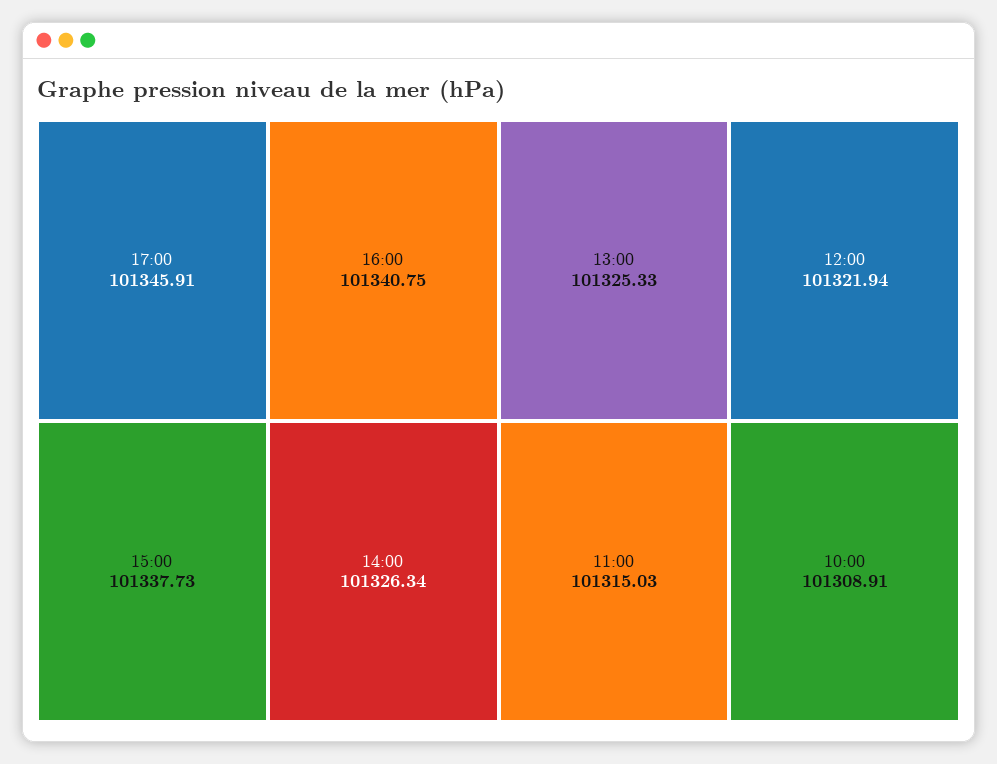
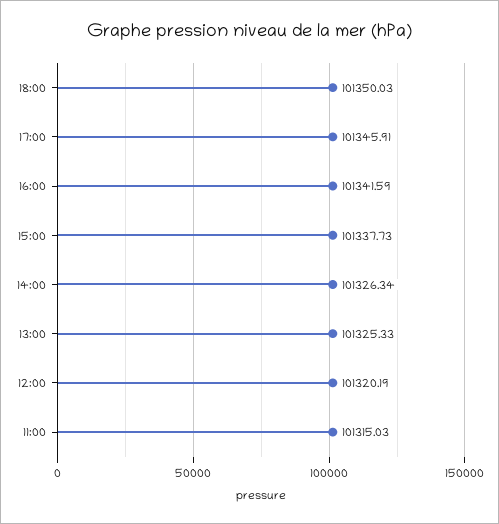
16:00: 101340.75 -> 101341.59
12:00: 101321.94 -> 101320.19
10:00: 101308.91 -> none
18:00: none -> 101350.03

